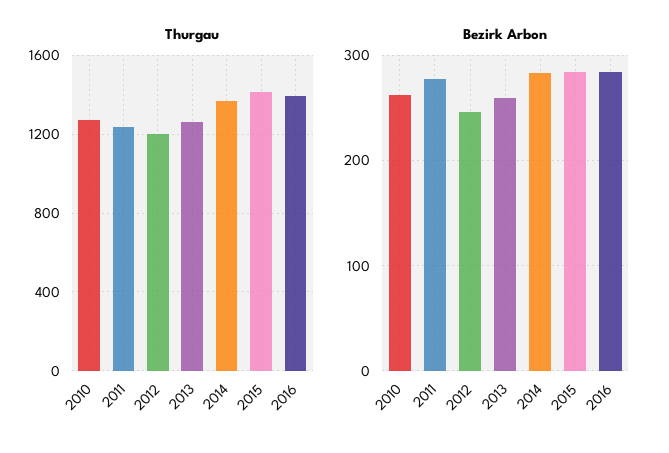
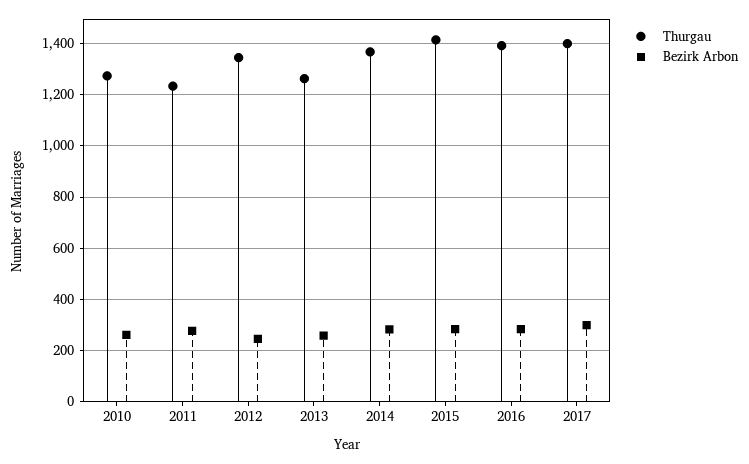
Thurgau, 2012: 1200 -> 1350
Thurgau, 2017: none -> 1400
Bezirk Arbon, 2017: none -> 300

